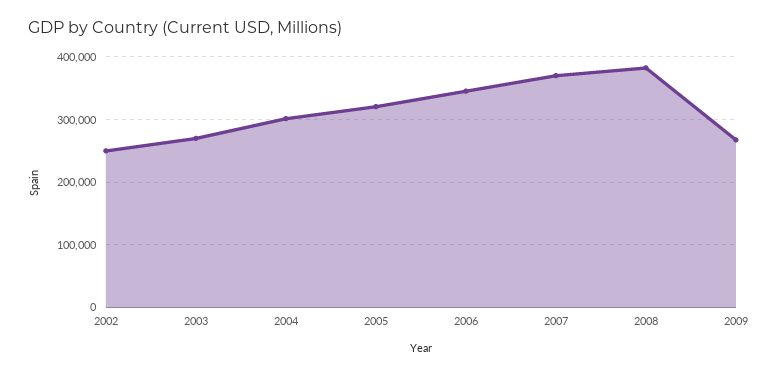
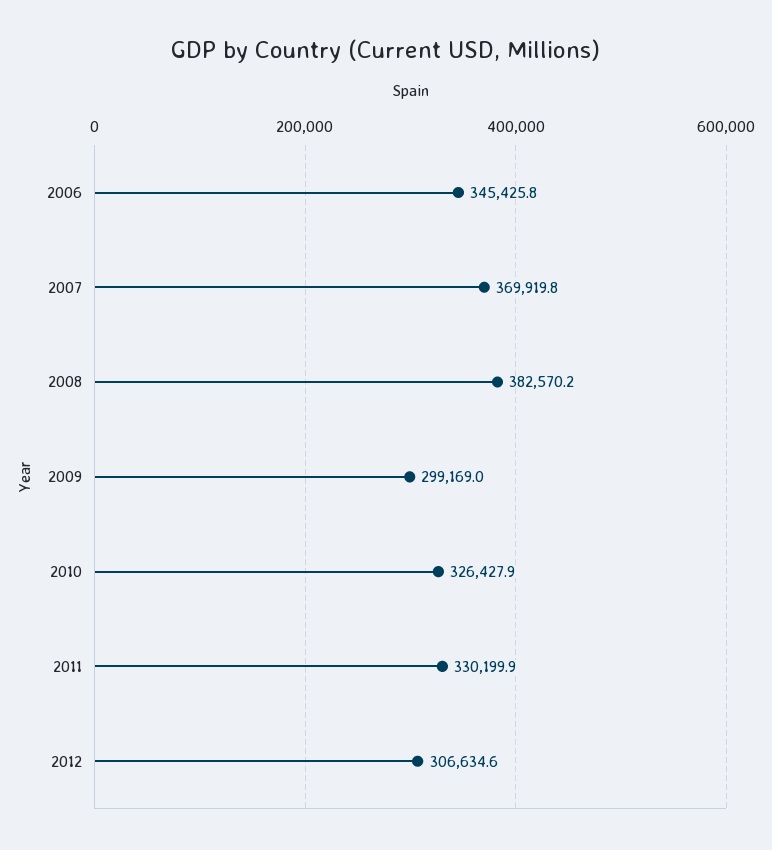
2002: 250000 -> none
2003: 270000 -> none
2004: 300000 -> none
2005: 320000 -> none
2009: 270000 -> 299169
2010: none -> 326427.9
2011: none -> 330199.9
2012: none -> 306634.6

